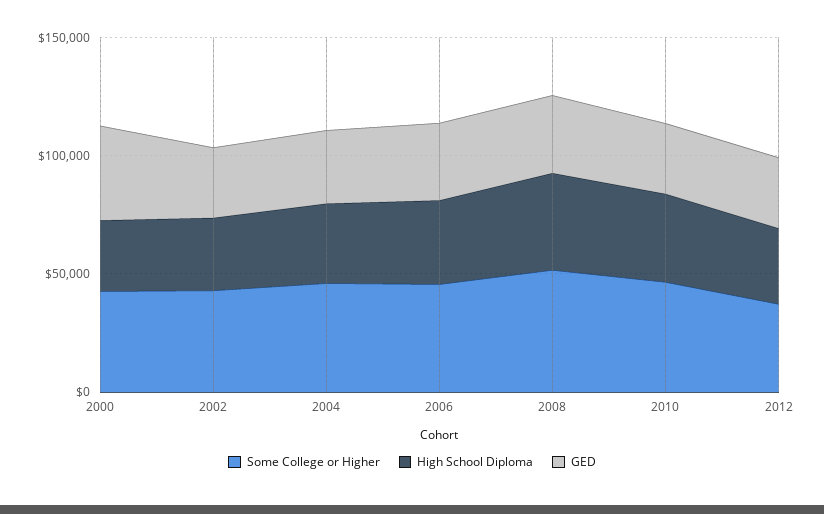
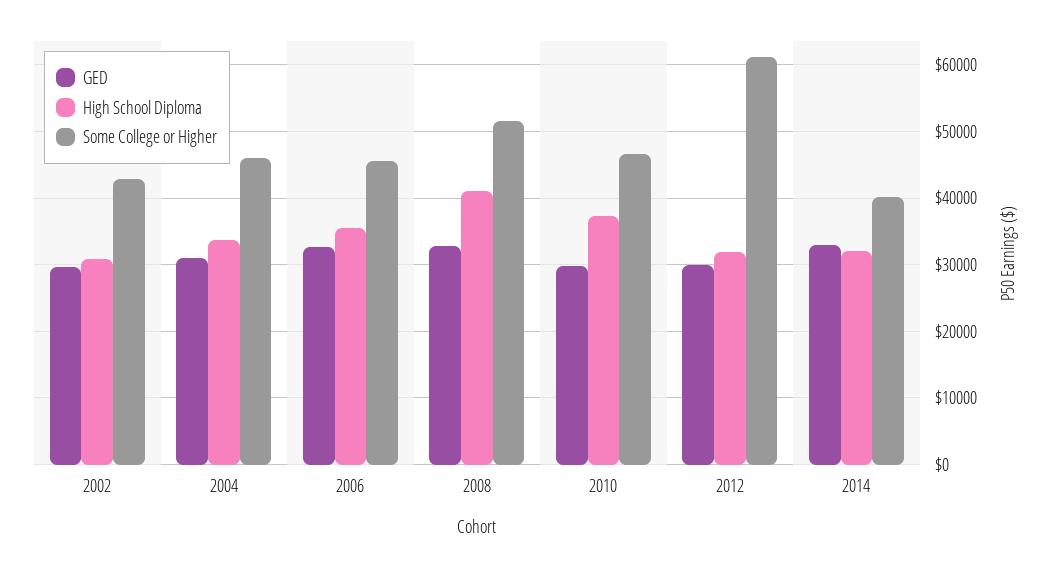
Some College or Higher, 2000: 40000 -> none
High School Diploma, 2000: 30000 -> none
GED, 2000: 40000 -> none
Some College or Higher, 2012: 40000 -> 61000
GED, 2014: none -> 33000
High School Diploma, 2014: none -> 32000
Some College or Higher, 2014: none -> 40000

